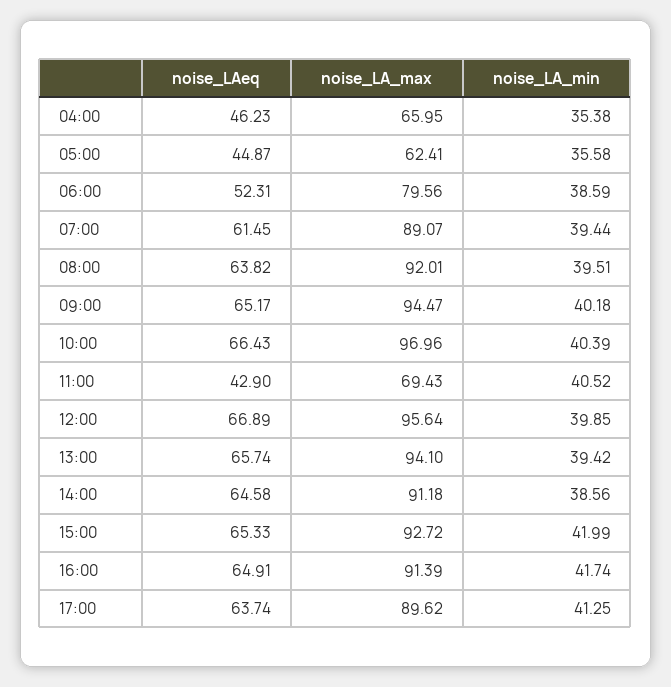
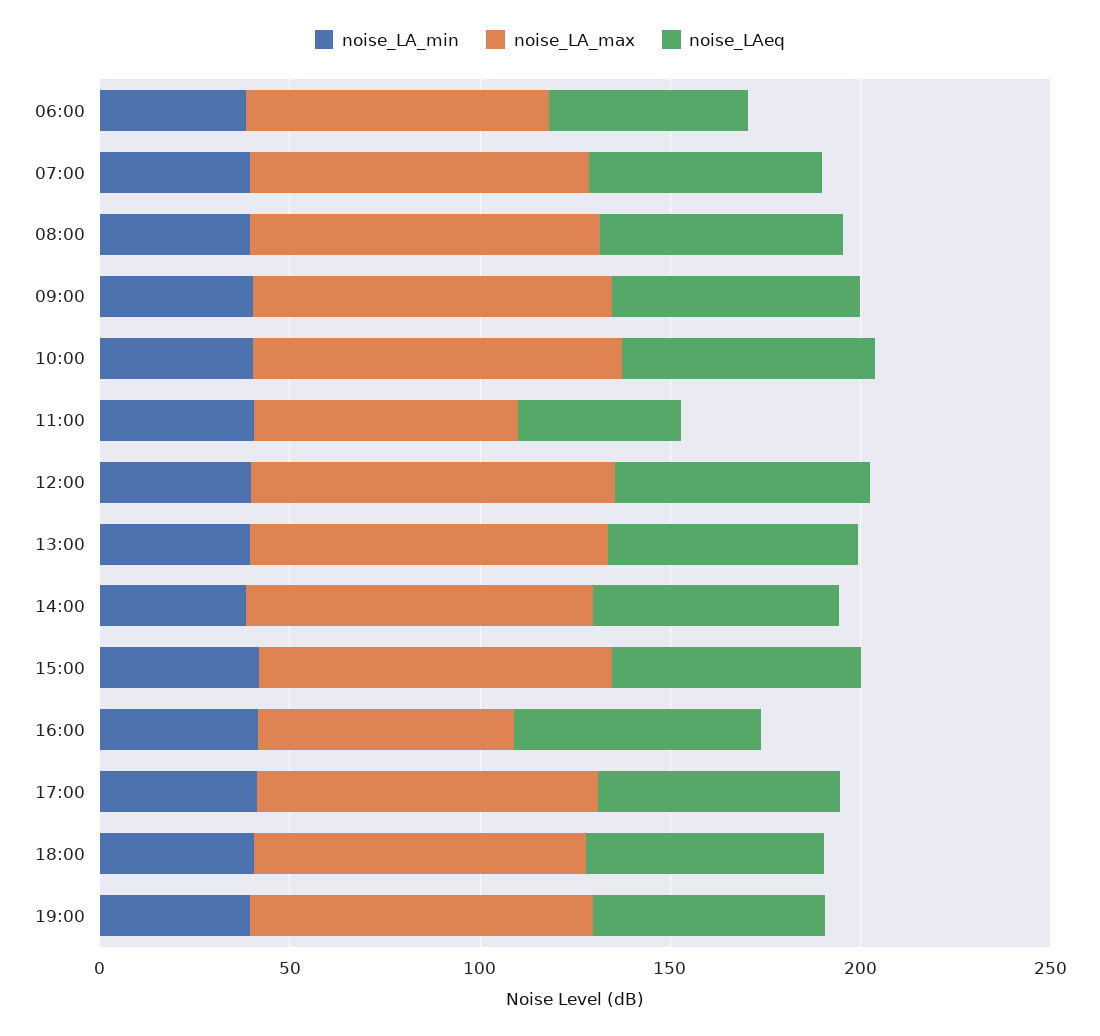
noise_LAeq, 04:00: 46.23 -> none
noise_LA_max, 04:00: 65.95 -> none
noise_LA_min, 04:00: 35.38 -> none
noise_LAeq, 05:00: 44.87 -> none
noise_LA_max, 05:00: 62.41 -> none
noise_LA_min, 05:00: 35.58 -> none
noise_LA_max, 16:00: 91.39 -> 70
noise_LA_min, 18:00: none -> 40
noise_LA_max, 18:00: none -> 90
noise_LAeq, 18:00: none -> 60
noise_LA_min, 19:00: none -> 40
noise_LA_max, 19:00: none -> 90
noise_LAeq, 19:00: none -> 60

